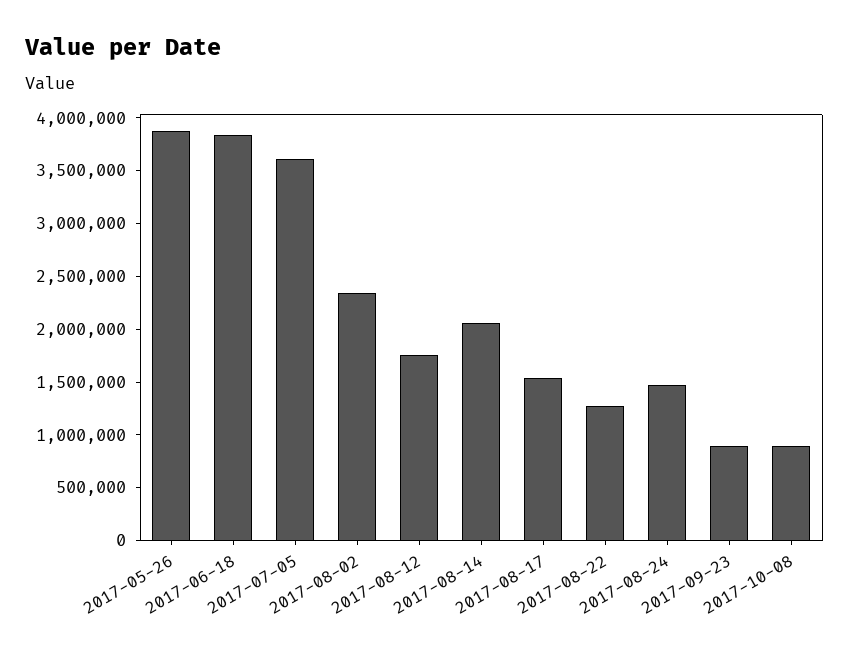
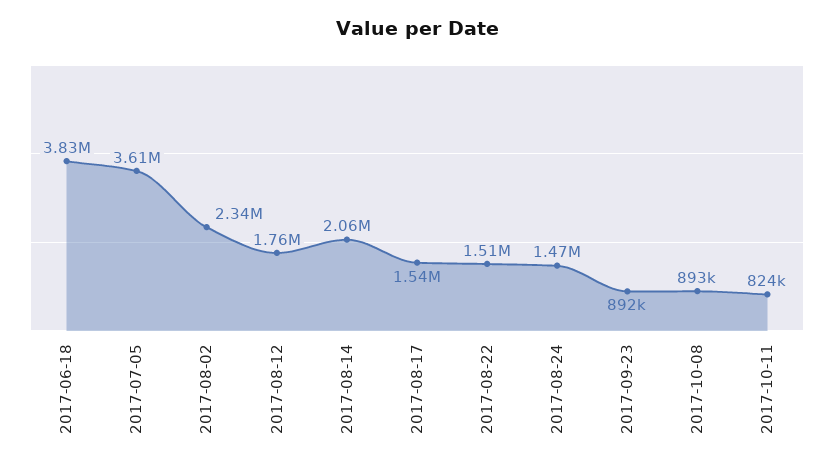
2017-05-26: 3900000 -> none
2017-08-22: 1300000 -> 1510000
2017-10-11: none -> 824000

